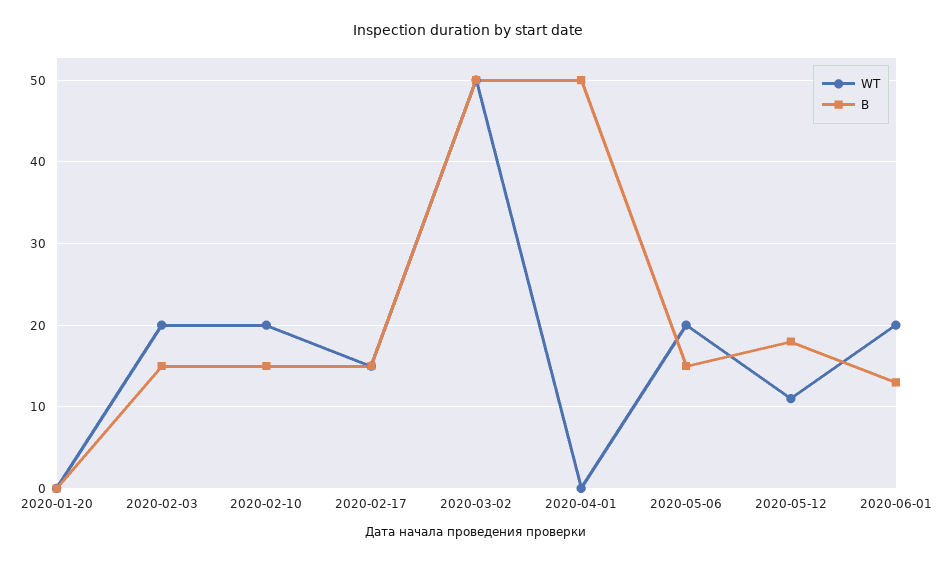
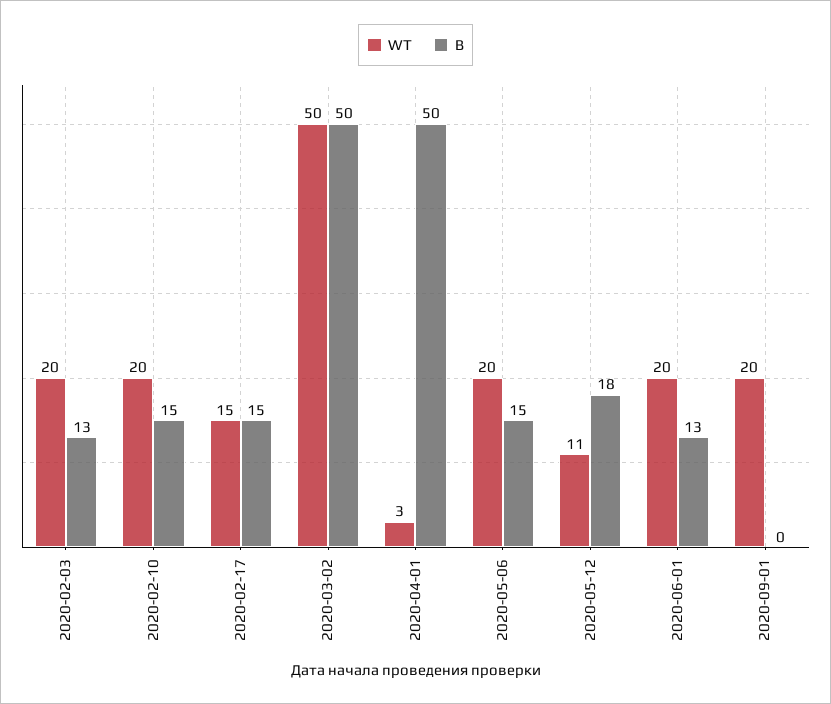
WT, 2020-01-20: 0 -> none
B, 2020-01-20: 0 -> none
B, 2020-02-03: 15 -> 13
WT, 2020-04-01: 0 -> 3
WT, 2020-09-01: none -> 20
B, 2020-09-01: none -> 0

